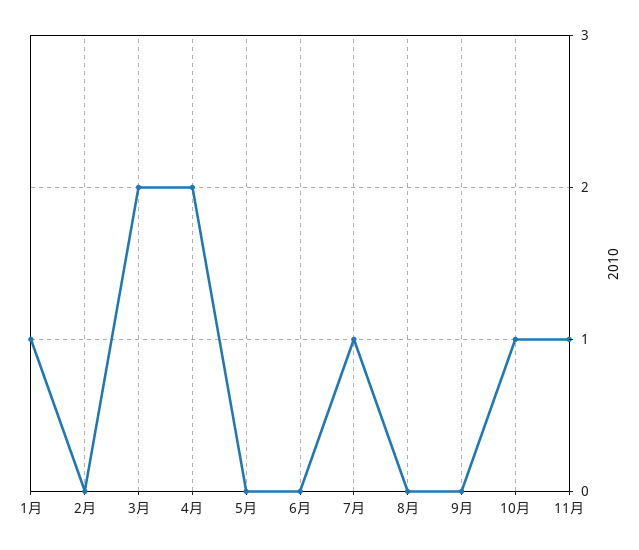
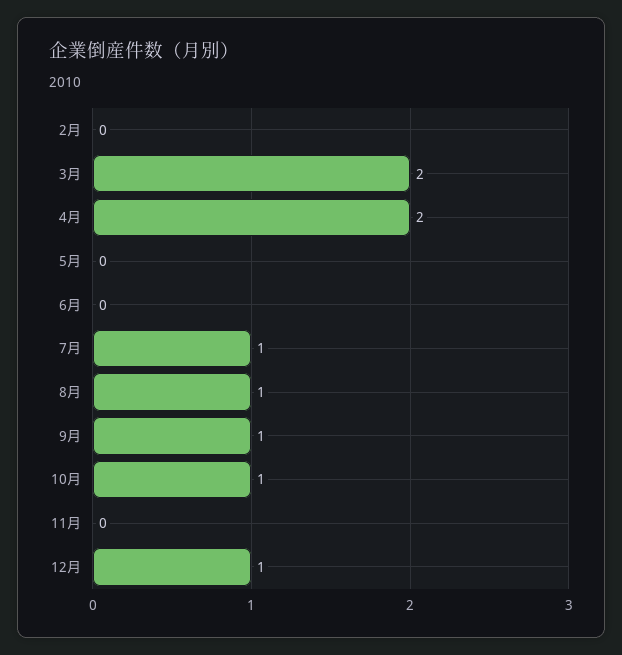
1月: 1 -> none
8月: 0 -> 1
9月: 0 -> 1
11月: 1 -> 0
12月: none -> 1

